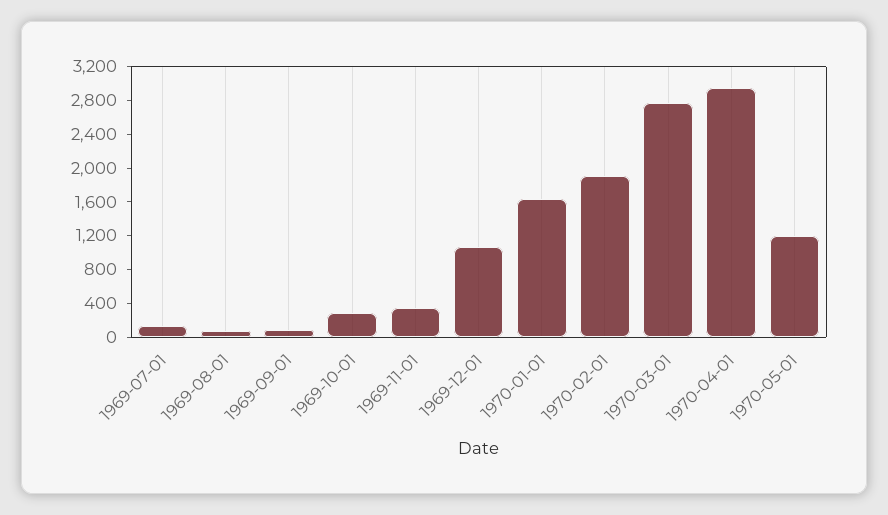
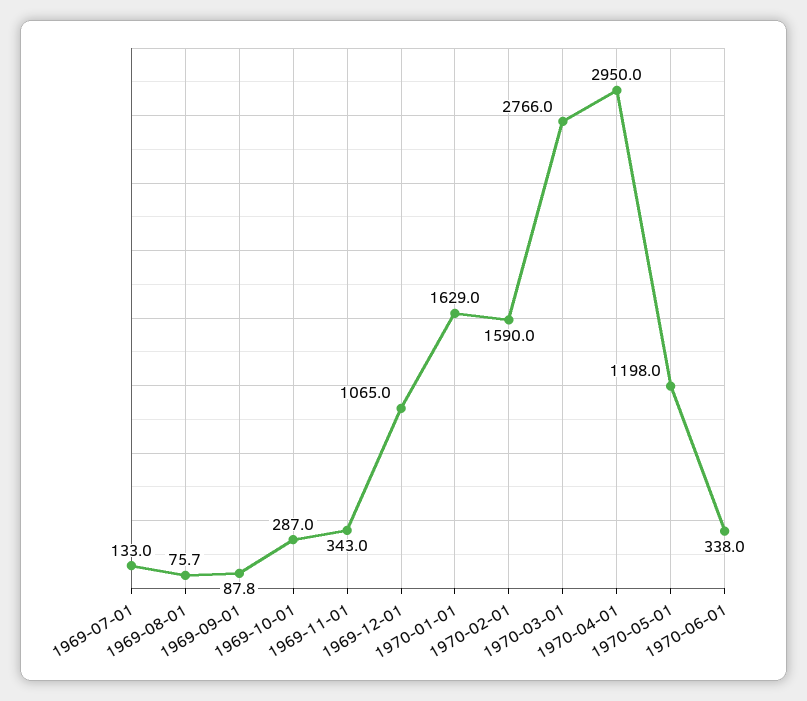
1970-02-01: 1900 -> 1590
1970-06-01: none -> 338

